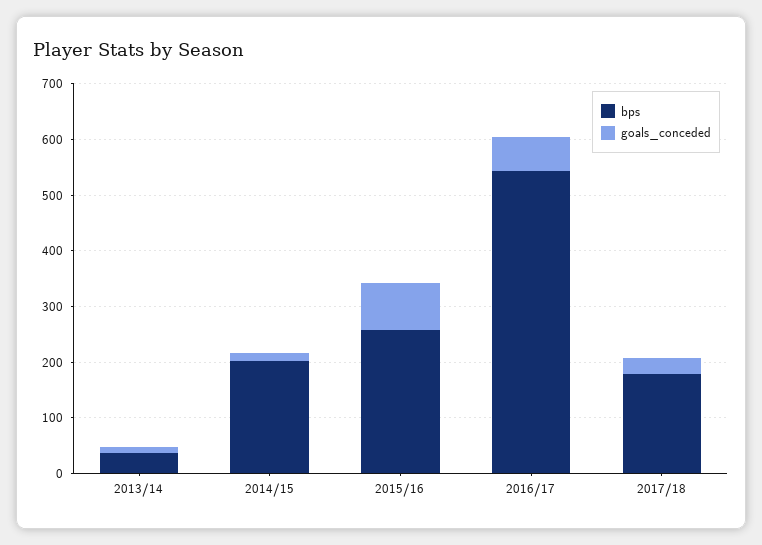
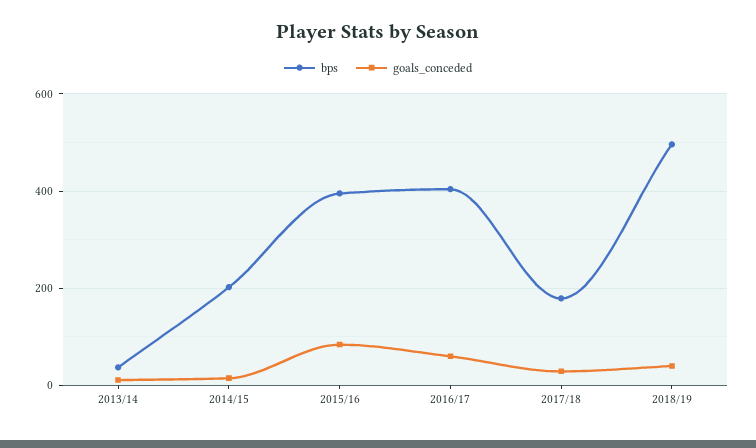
bps, 2015/16: 260 -> 400
bps, 2016/17: 540 -> 400
bps, 2018/19: none -> 500
goals_conceded, 2018/19: none -> 40

